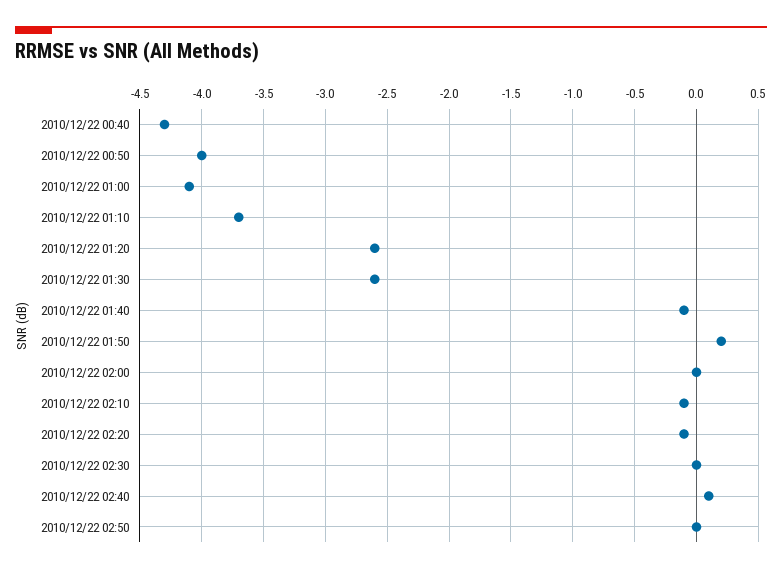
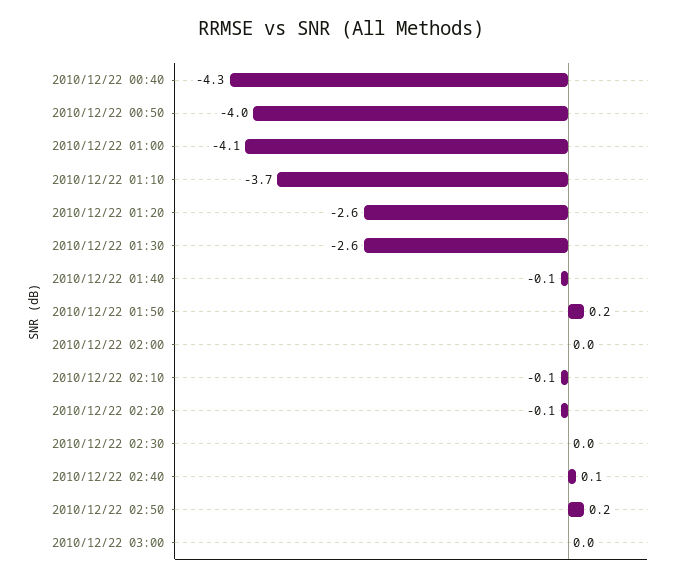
2010/12/22 02:50: 0 -> 0.2
2010/12/22 03:00: none -> 0

